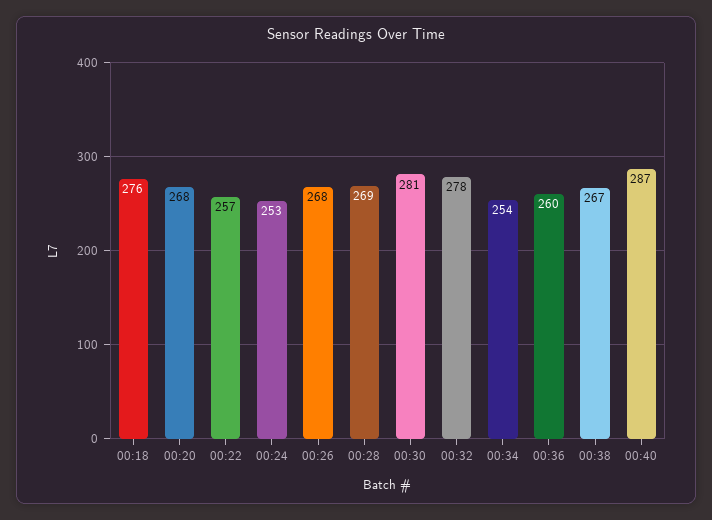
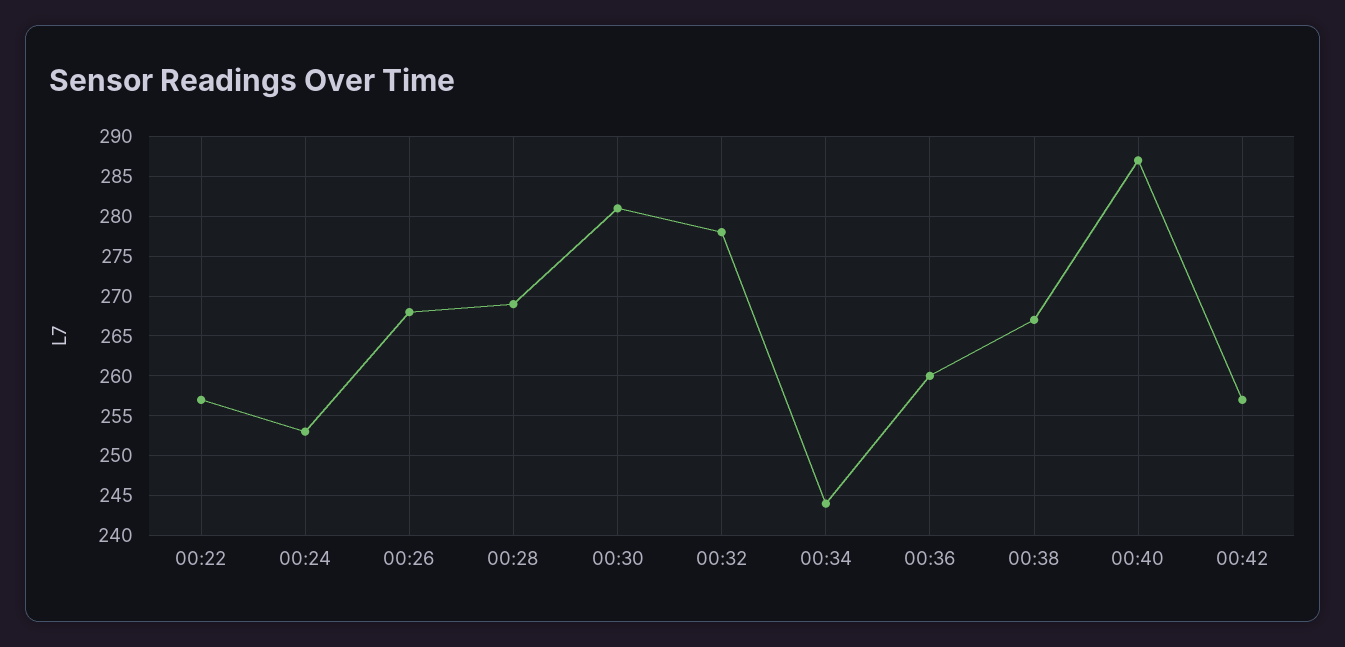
00:18: 276 -> none
00:20: 268 -> none
00:34: 254 -> 244
00:42: none -> 257

